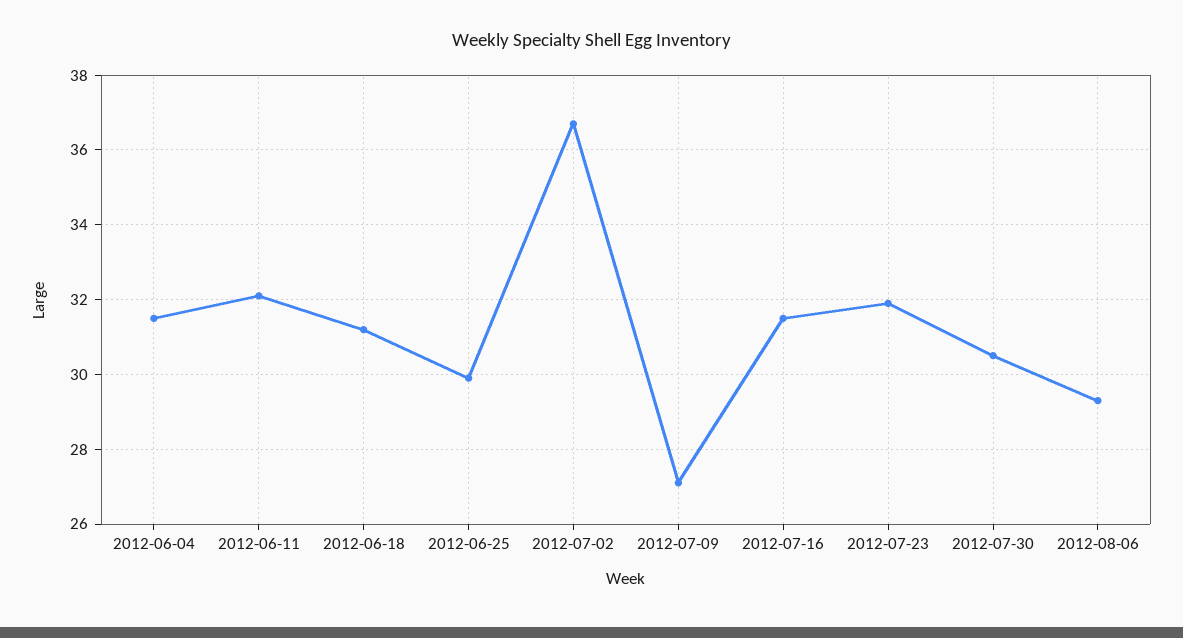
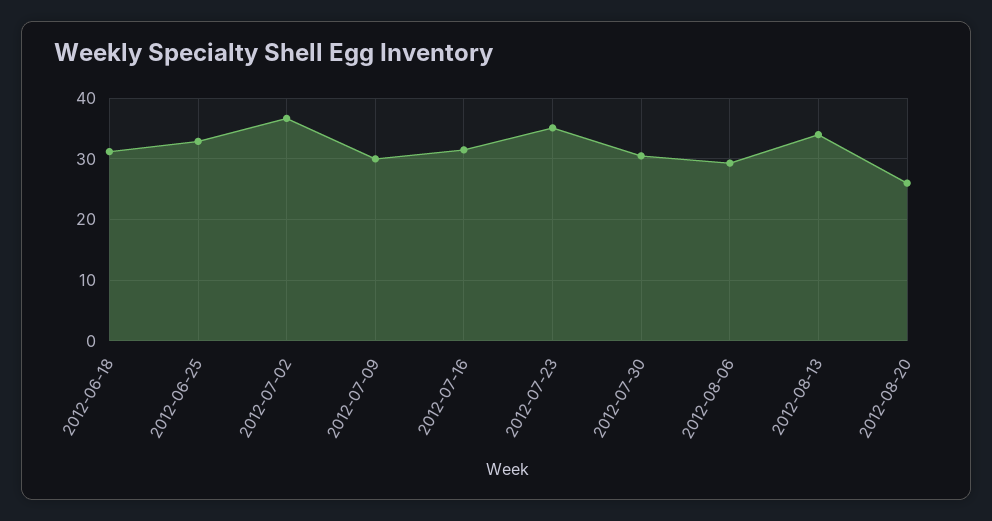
2012-06-04: 31.5 -> none
2012-06-11: 32 -> none
2012-06-25: 30 -> 33
2012-07-09: 27 -> 30
2012-07-23: 32 -> 35
2012-08-13: none -> 34
2012-08-20: none -> 26

